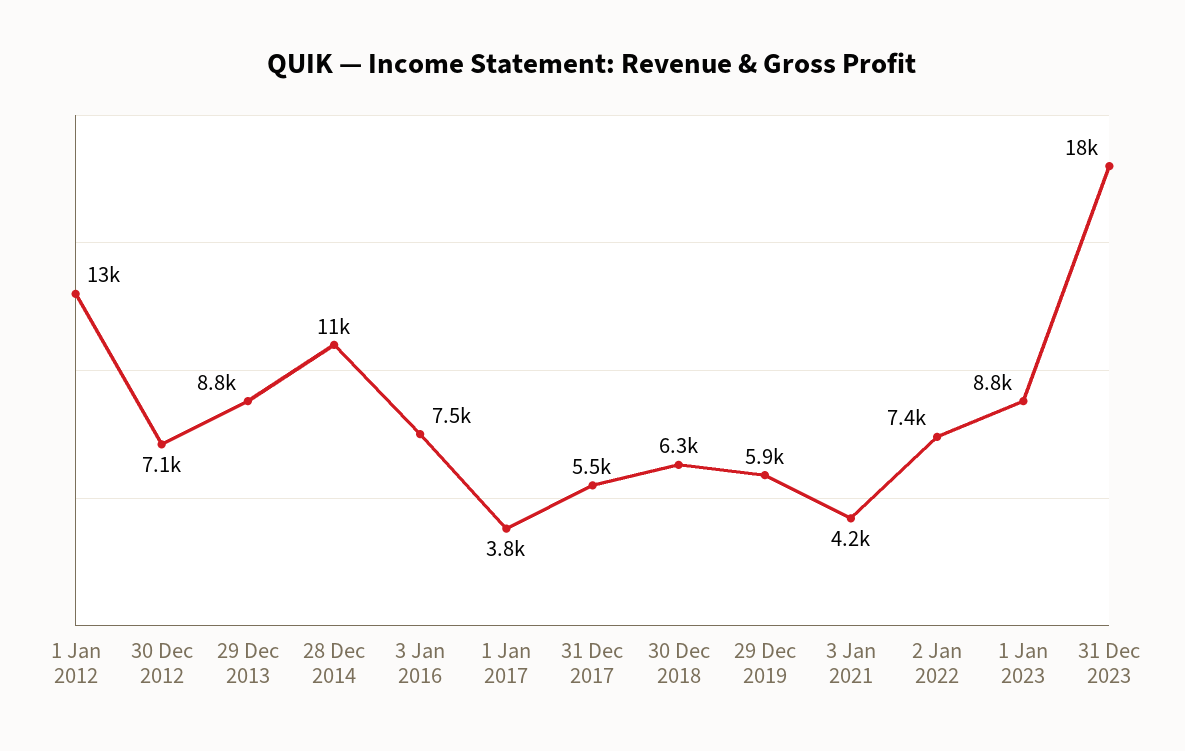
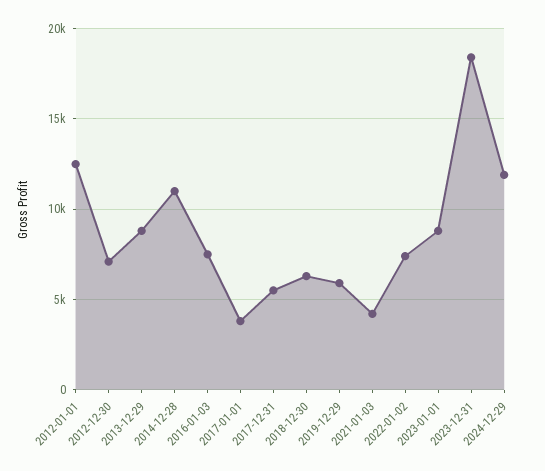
2024-12-29: none -> 12000

